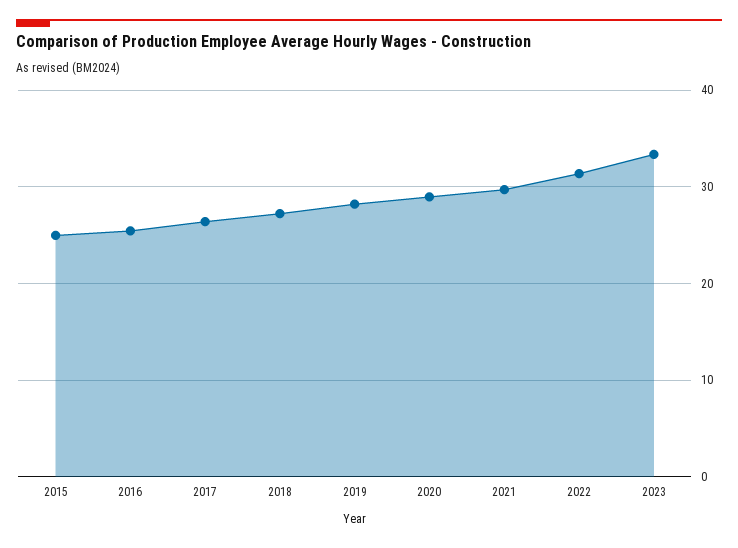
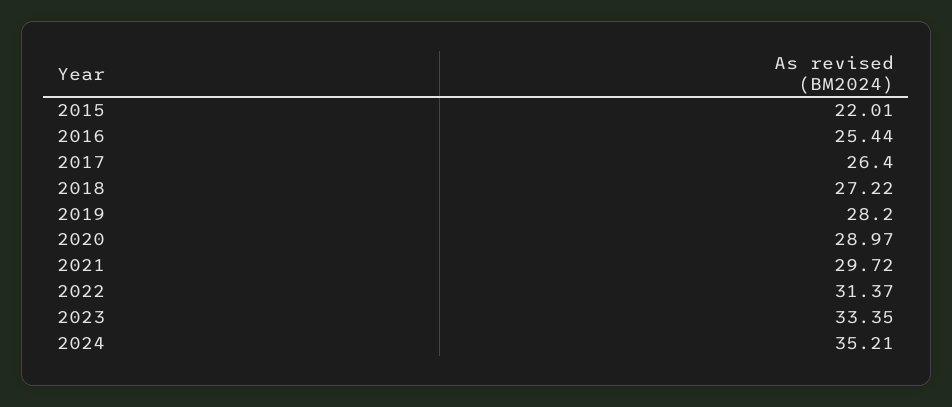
2015: 25 -> 22.01
2024: none -> 35.21

